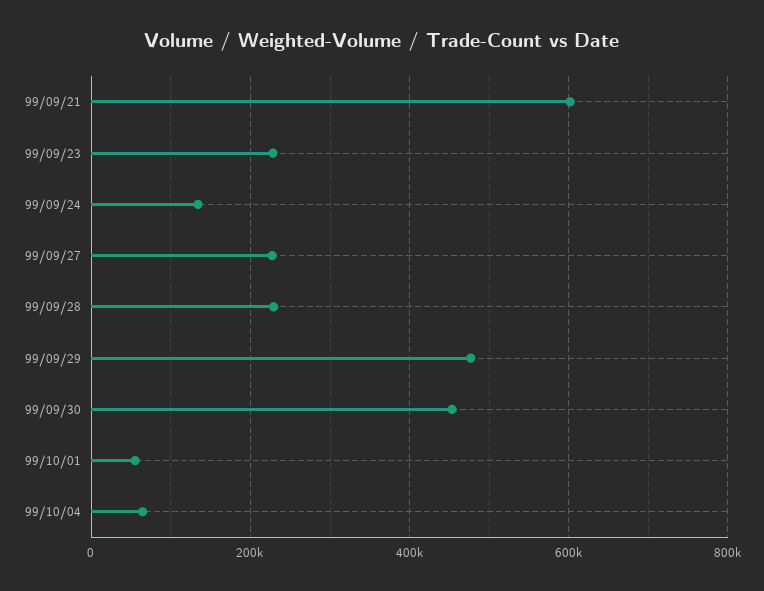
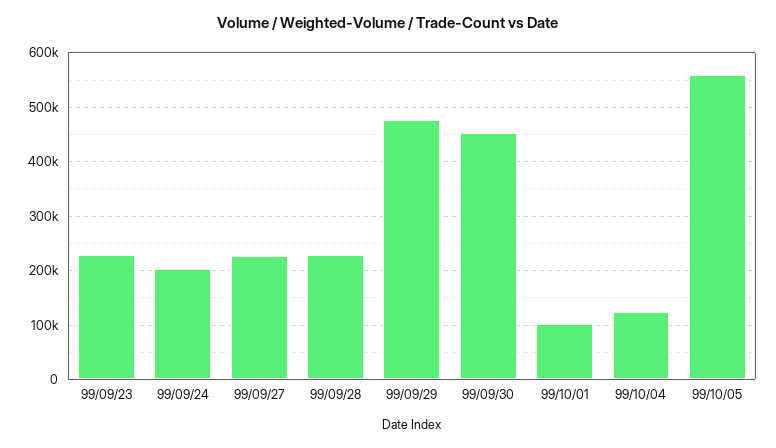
99/09/21: 600000 -> none
99/09/24: 140000 -> 200000
99/10/01: 60000 -> 100000
99/10/04: 60000 -> 120000
99/10/05: none -> 560000

